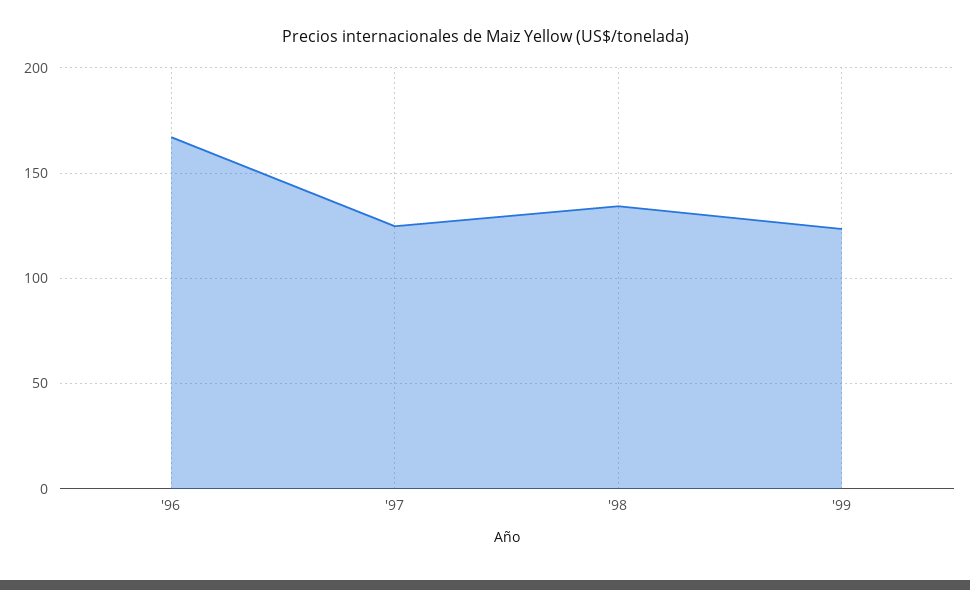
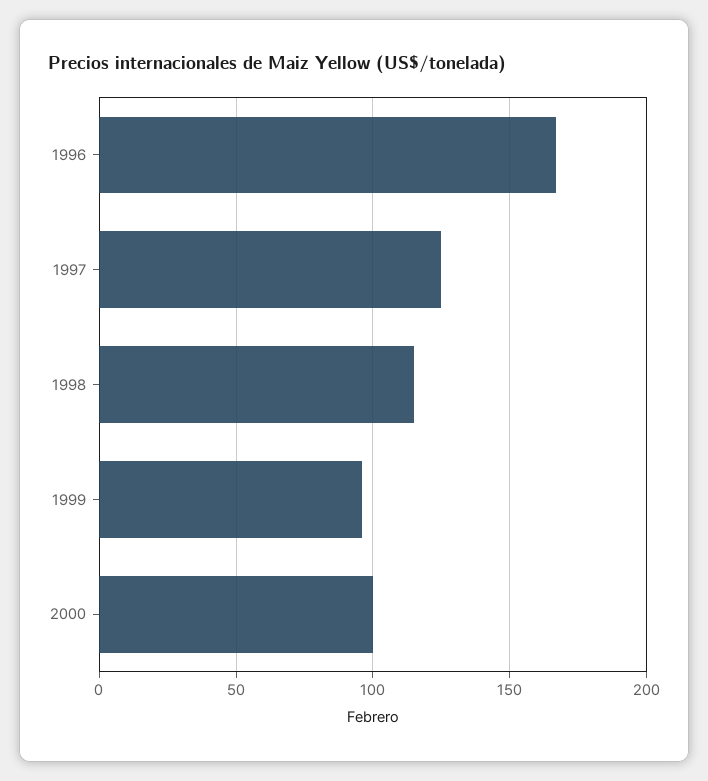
'98: 135 -> 115
'99: 125 -> 95
2000: none -> 100

